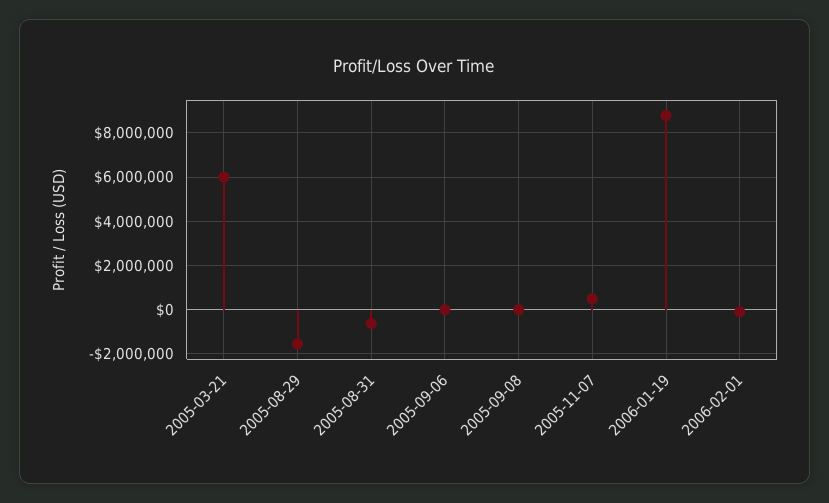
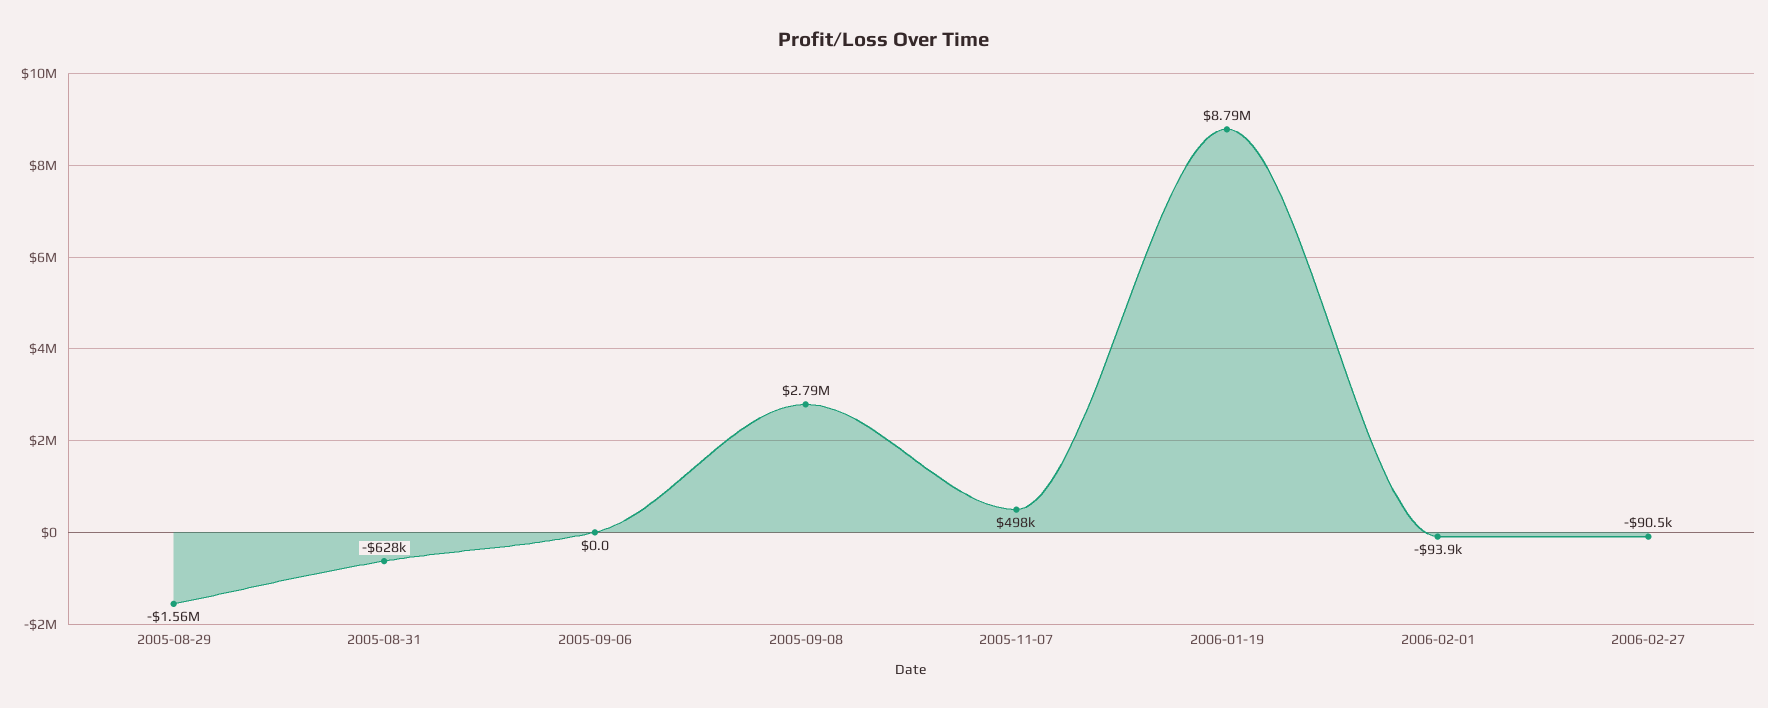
2005-03-21: 6000000 -> none
2005-09-08: 0 -> 2790000
2006-02-27: none -> -90500

